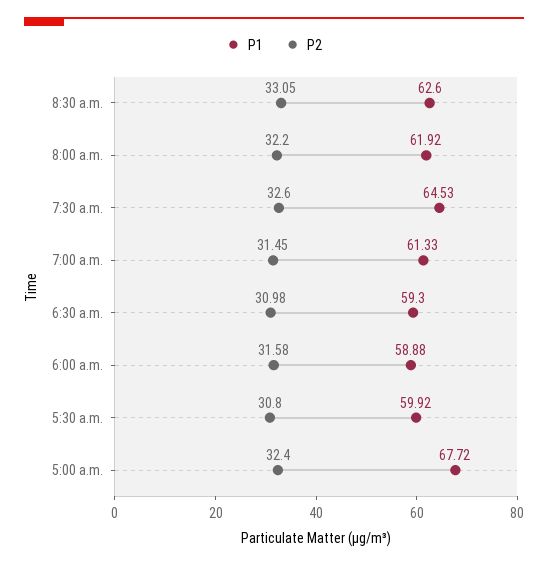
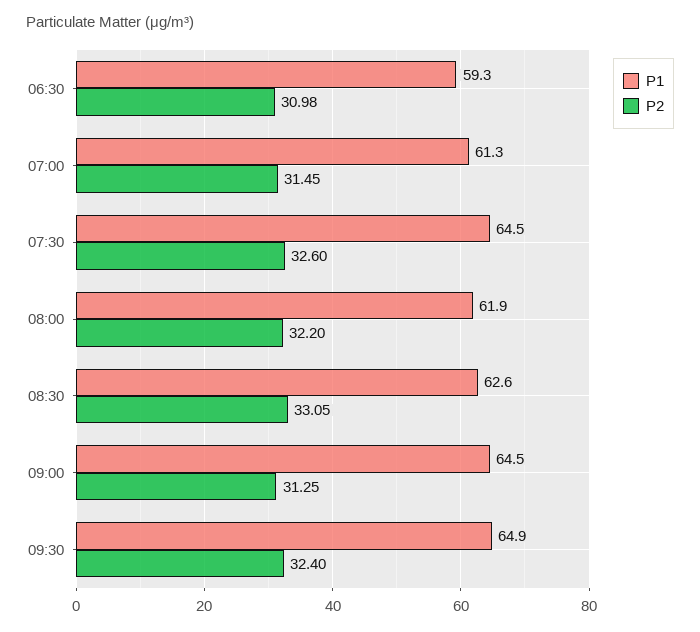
P1, 6:00 a.m.: 58.88 -> none
P2, 6:00 a.m.: 31.58 -> none
P1, 5:30 a.m.: 59.92 -> none
P2, 5:30 a.m.: 30.8 -> none
P1, 5:00 a.m.: 67.72 -> none
P2, 5:00 a.m.: 32.4 -> none
P1, 09:00: none -> 64.5
P2, 09:00: none -> 31.25
P1, 09:30: none -> 64.9
P2, 09:30: none -> 32.4

